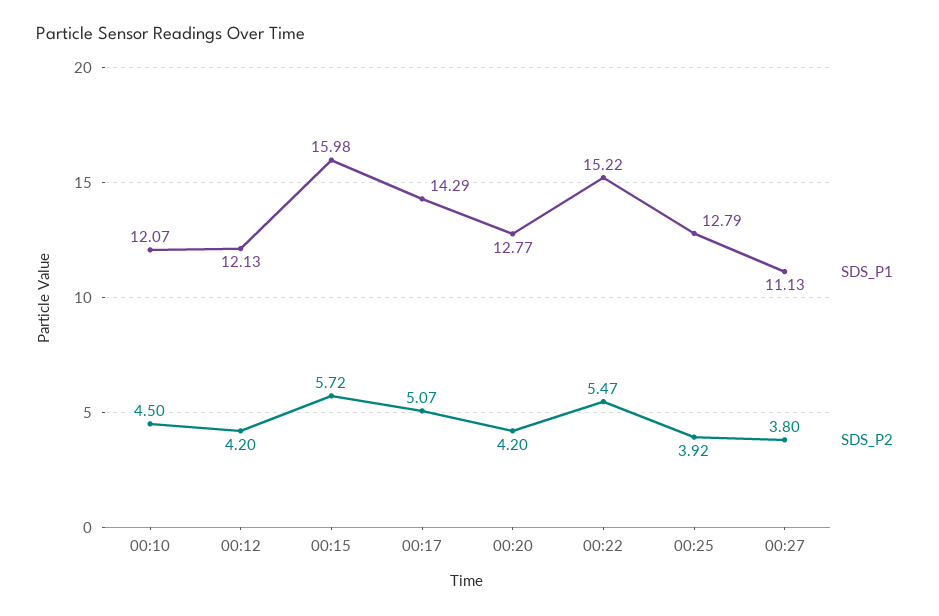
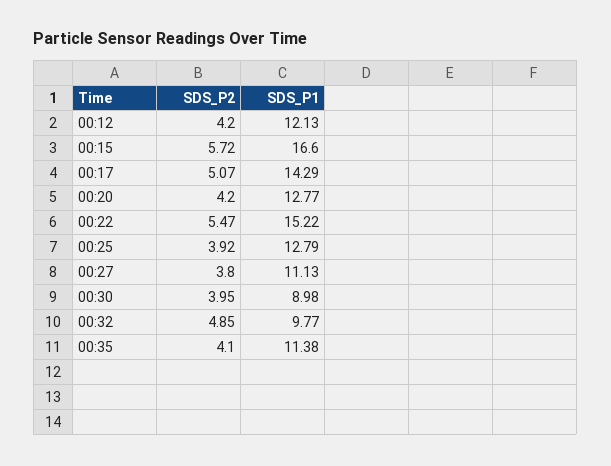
SDS_P1, 00:10: 12.07 -> none
SDS_P2, 00:10: 4.5 -> none
SDS_P1, 00:15: 15.98 -> 16.6
SDS_P2, 00:30: none -> 3.95
SDS_P1, 00:30: none -> 8.98
SDS_P2, 00:32: none -> 4.85
SDS_P1, 00:32: none -> 9.77
SDS_P2, 00:35: none -> 4.1
SDS_P1, 00:35: none -> 11.38

